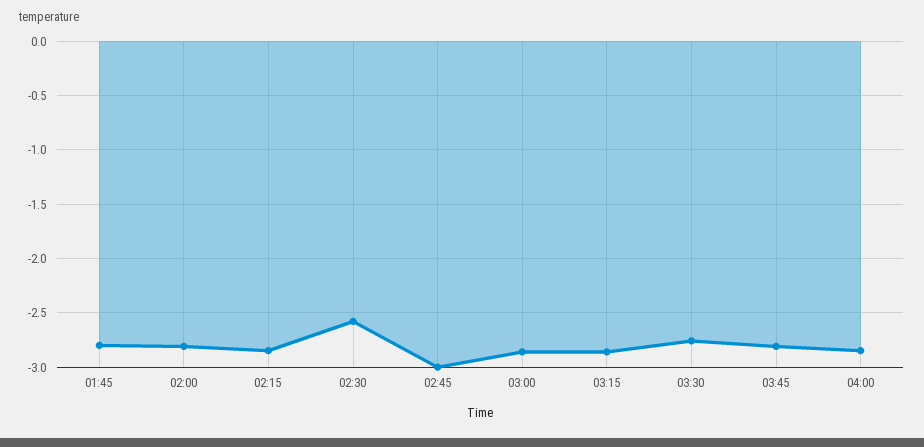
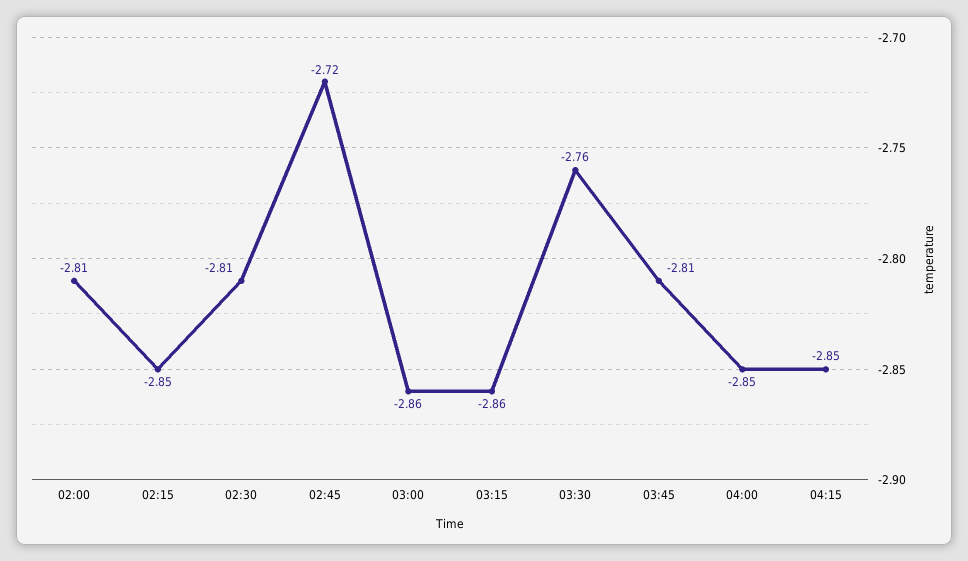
01:45: -2.8 -> none
02:30: -2.6 -> -2.81
02:45: -3 -> -2.72
04:15: none -> -2.85

